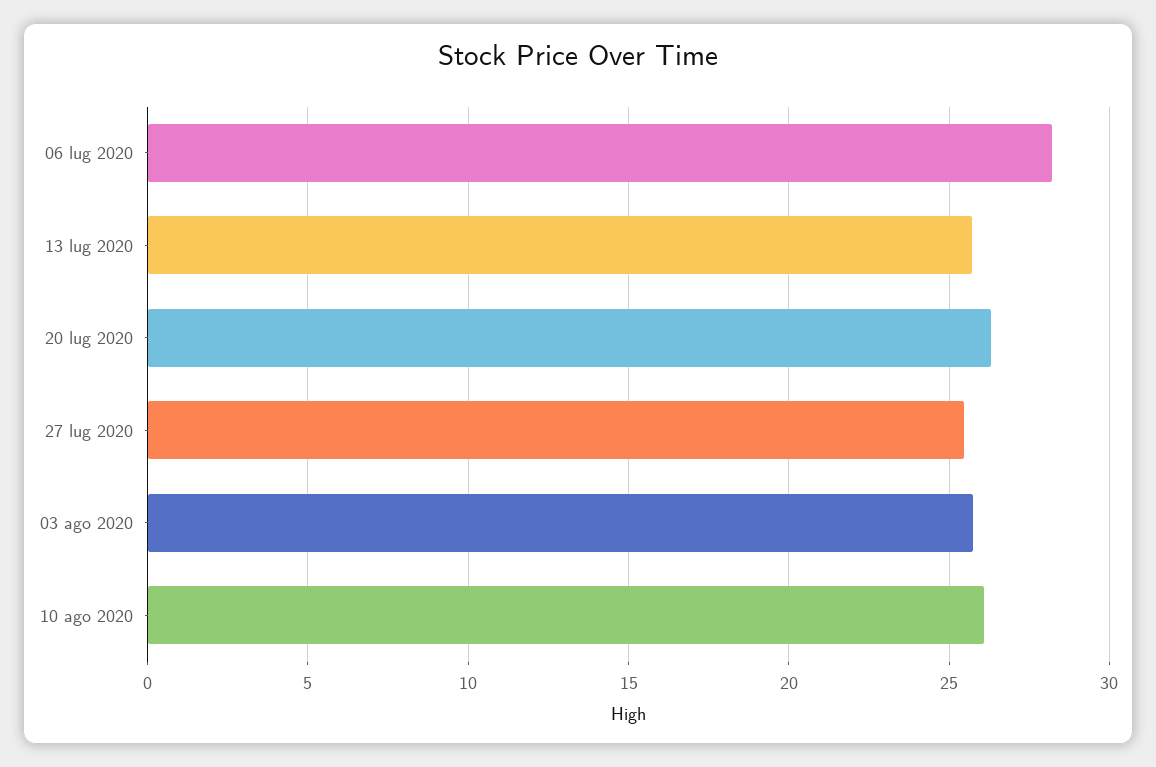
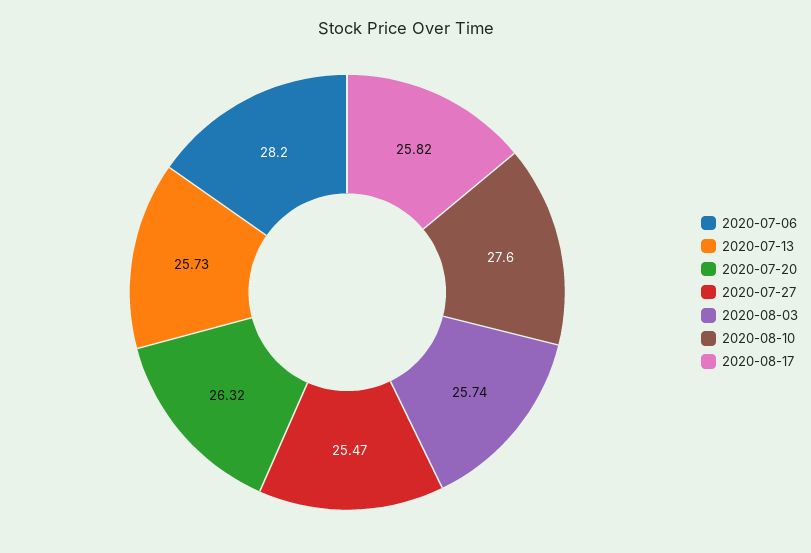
10 ago 2020: 26 -> 27.6
2020-08-17: none -> 25.82

